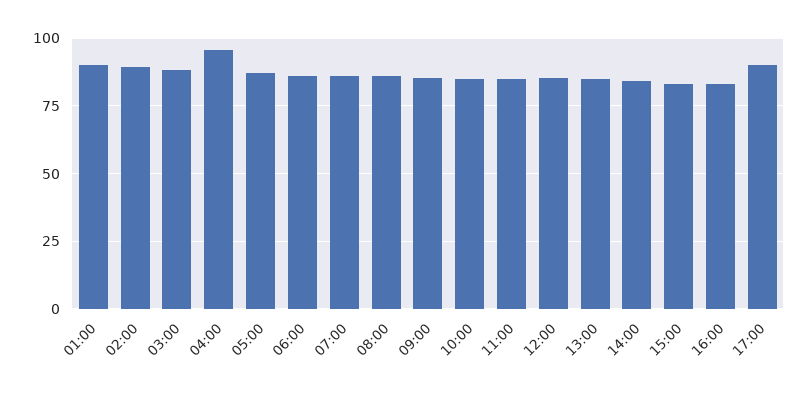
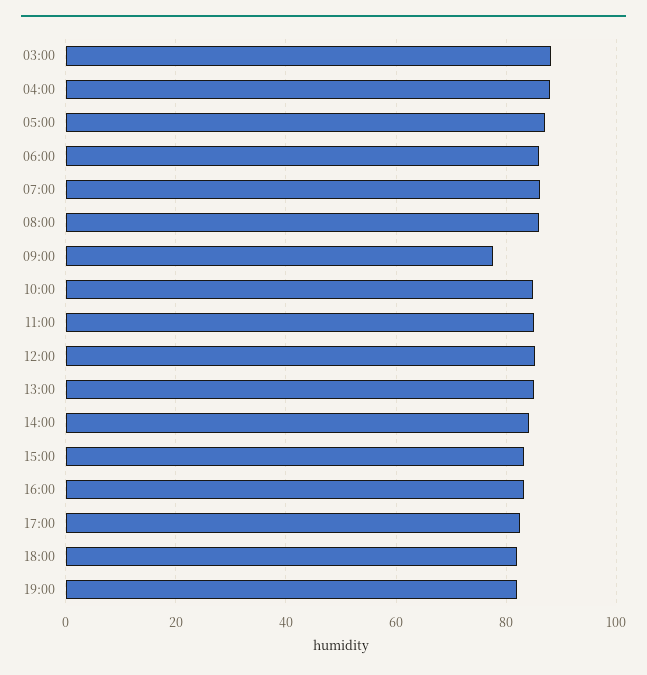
01:00: 90 -> none
02:00: 90 -> none
04:00: 95 -> 88
09:00: 85 -> 78
17:00: 90 -> 82
18:00: none -> 82
19:00: none -> 82

